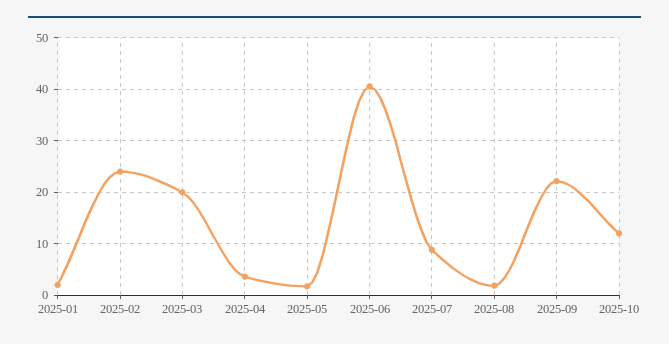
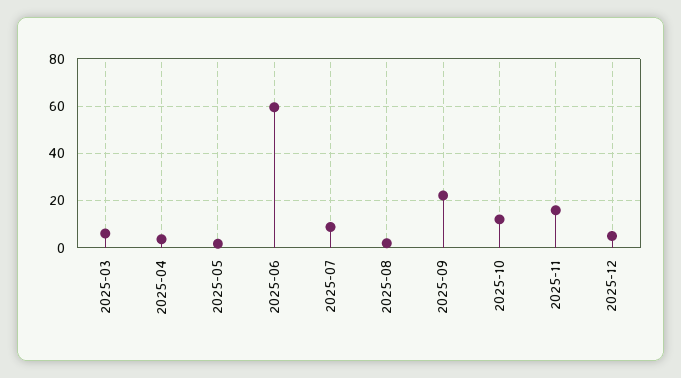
2025-01: 2 -> none
2025-02: 24 -> none
2025-03: 20 -> 5
2025-06: 40 -> 60
2025-11: none -> 15
2025-12: none -> 5

